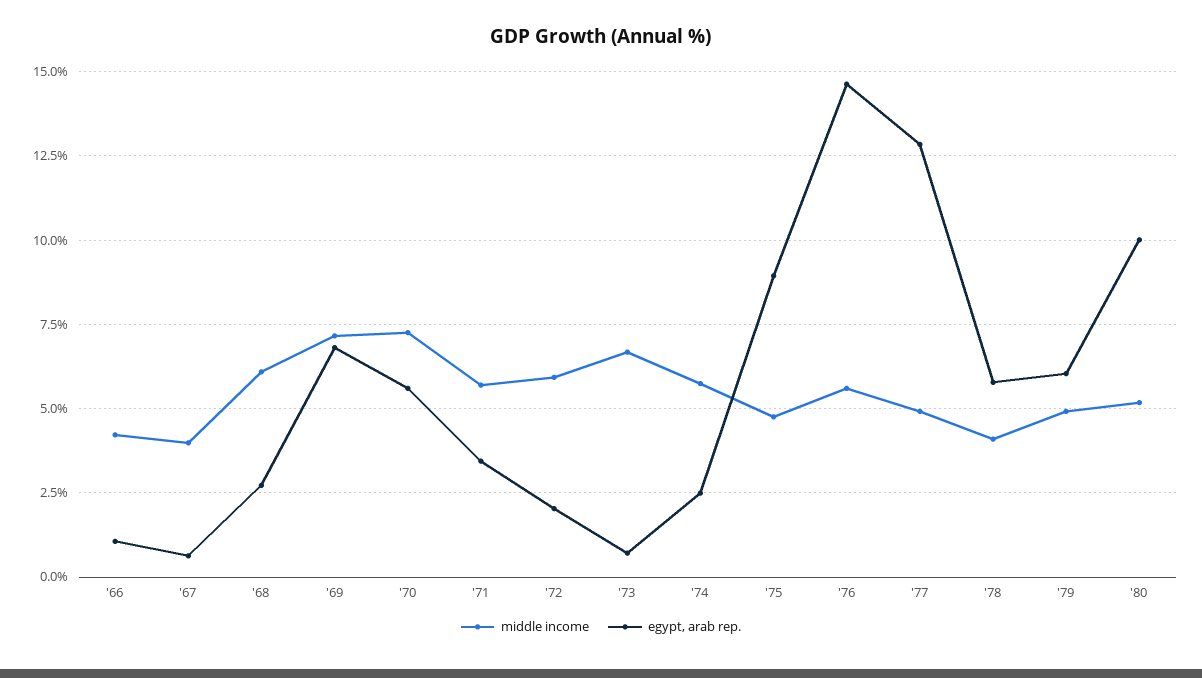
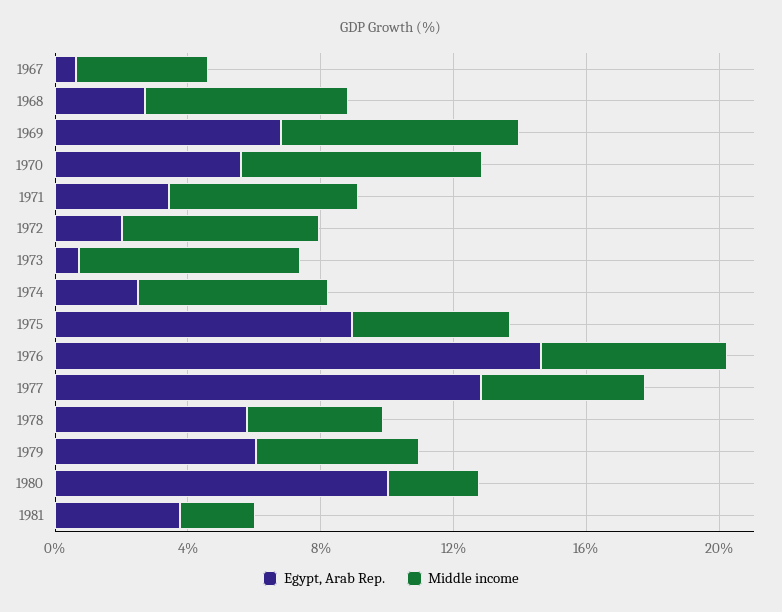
middle income, '66: 4.25 -> none
egypt, arab rep., '66: 1 -> none
middle income, '80: 5.25 -> 3
egypt, arab rep., 1981: none -> 4
middle income, 1981: none -> 2

